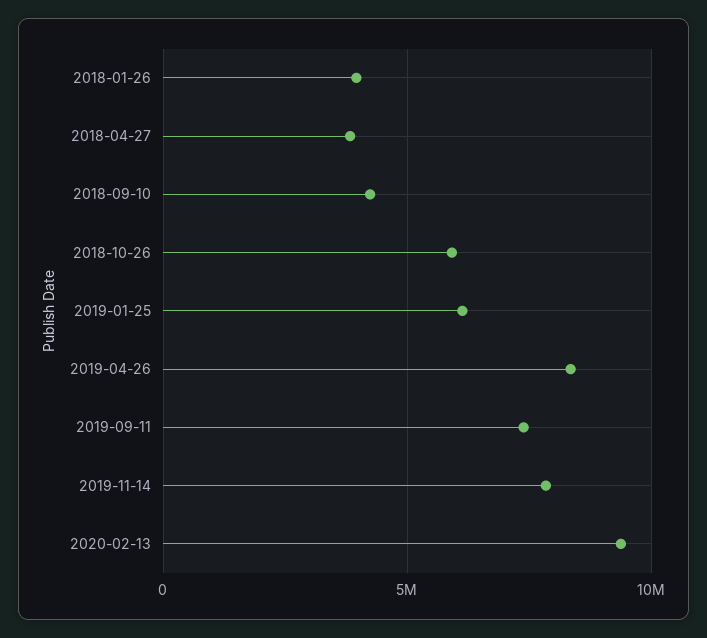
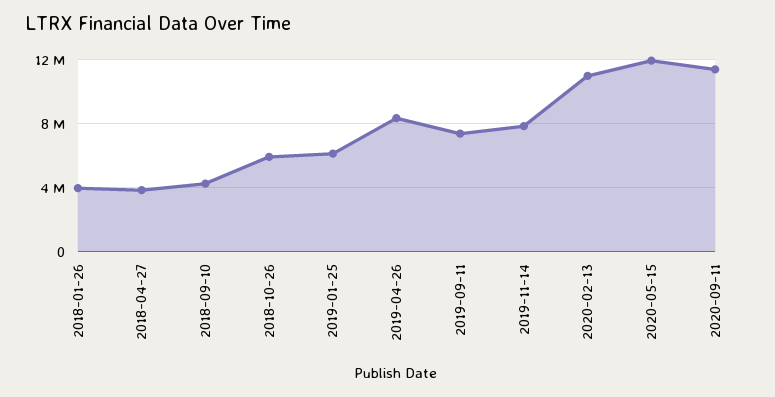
2020-02-13: 9500000 -> 11000000
2020-05-15: none -> 12000000
2020-09-11: none -> 11500000

